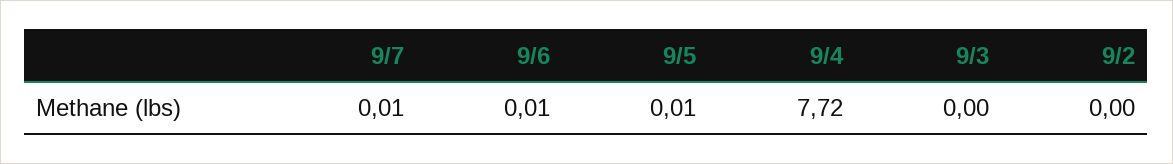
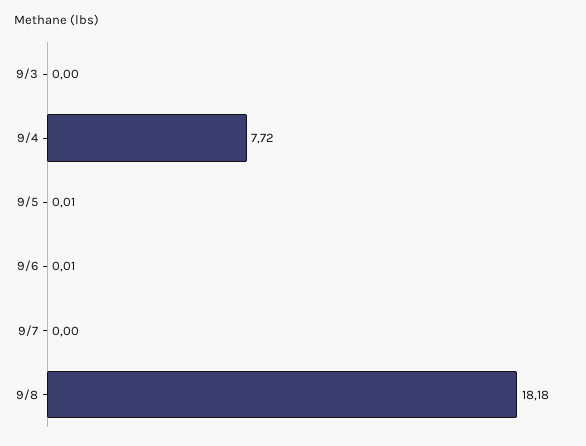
9/7: 0.01 -> 0
9/2: 0 -> none
9/8: none -> 18.18

